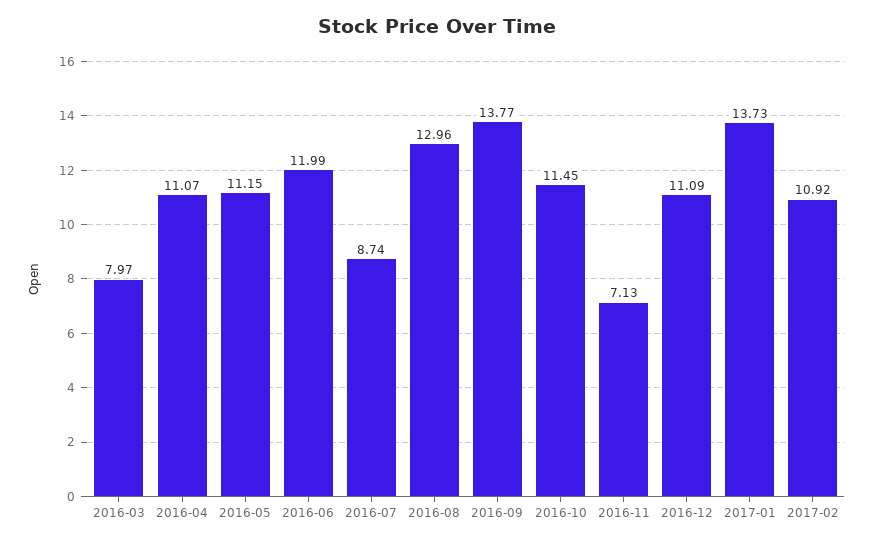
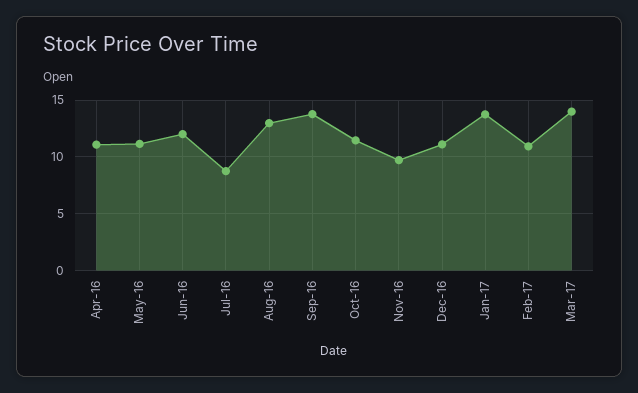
2016-03: 7.97 -> none
2016-11: 7.13 -> 10
Mar-17: none -> 14

